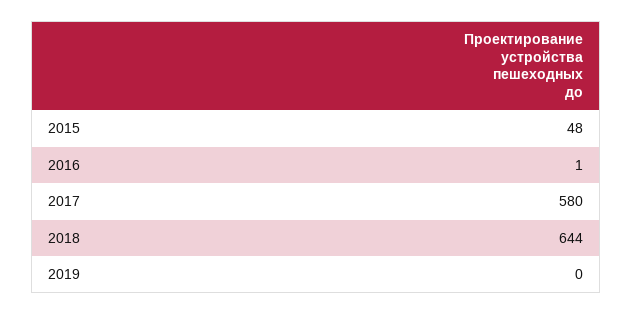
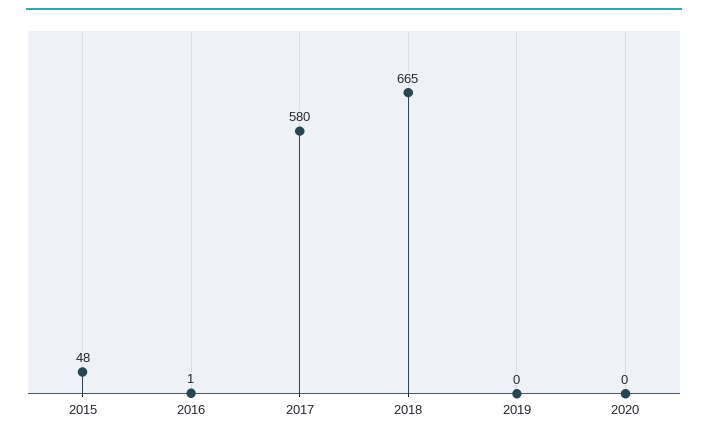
2018: 644 -> 665
2020: none -> 0

